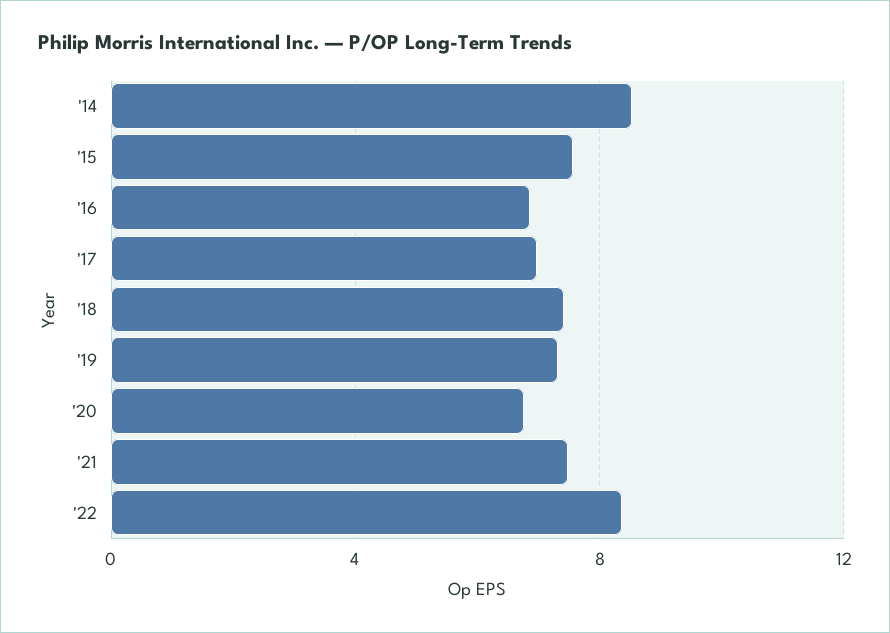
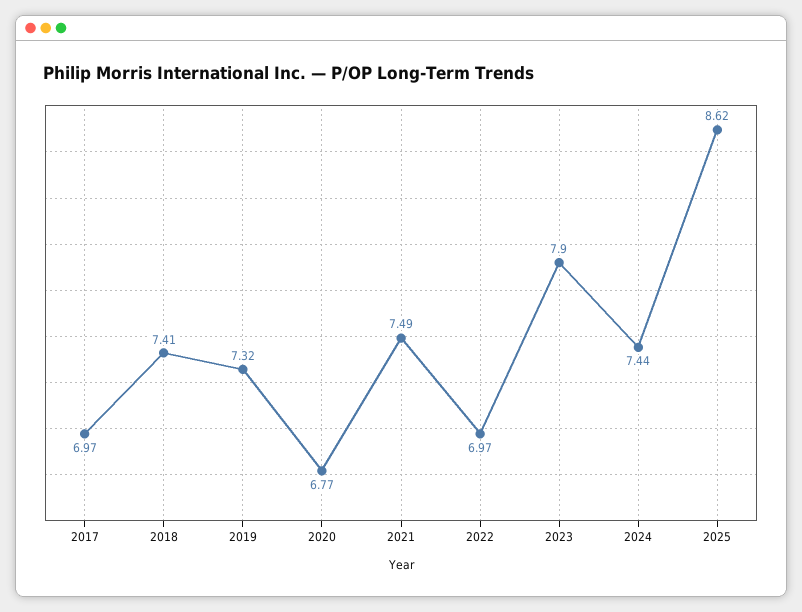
'14: 8.5 -> none
'15: 7.5 -> none
'16: 7 -> none
'22: 8.5 -> 6.97
2023: none -> 7.9
2024: none -> 7.44
2025: none -> 8.62

